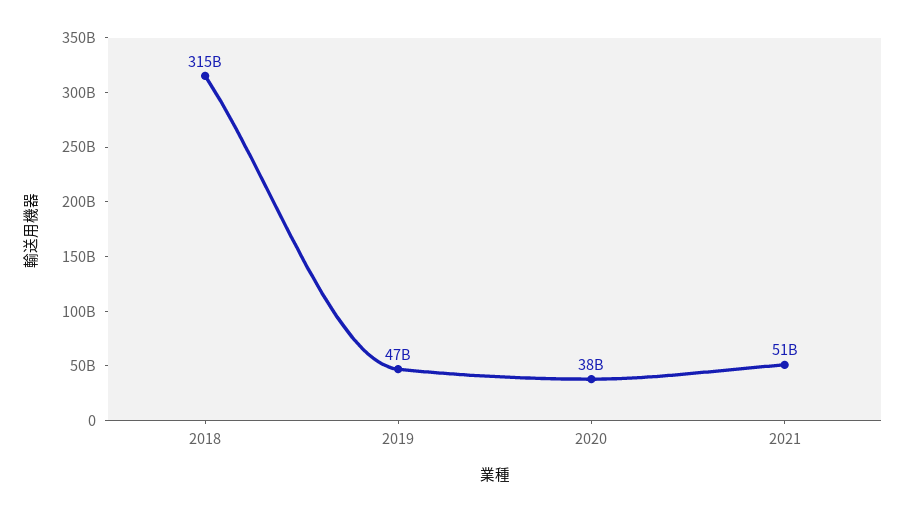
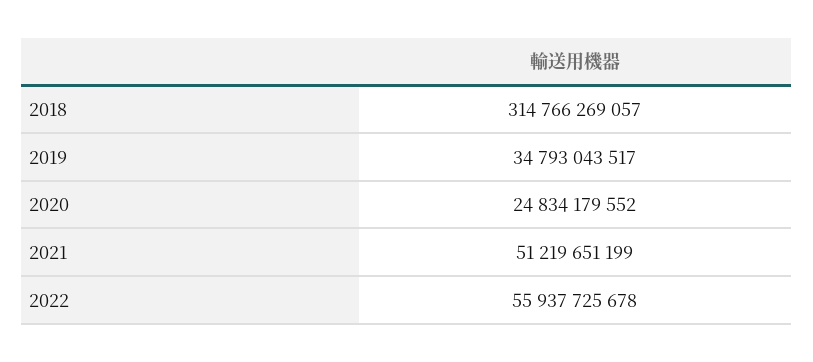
2019: 47000000000 -> 34793043517
2020: 38000000000 -> 24834179552
2022: none -> 55937725678

